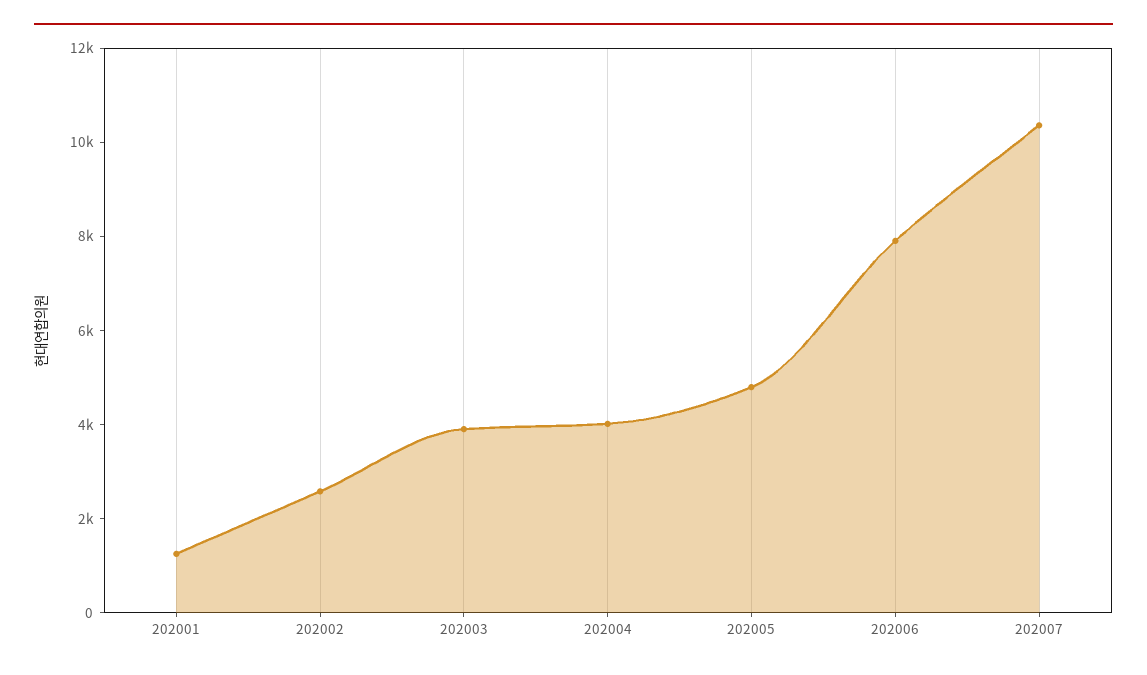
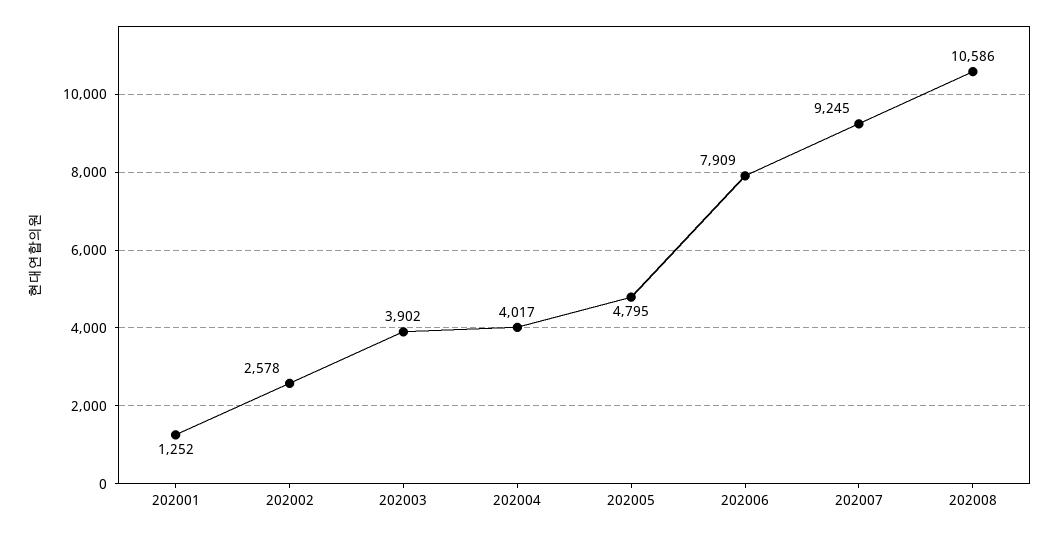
202007: 10500 -> 9245
202008: none -> 10586

